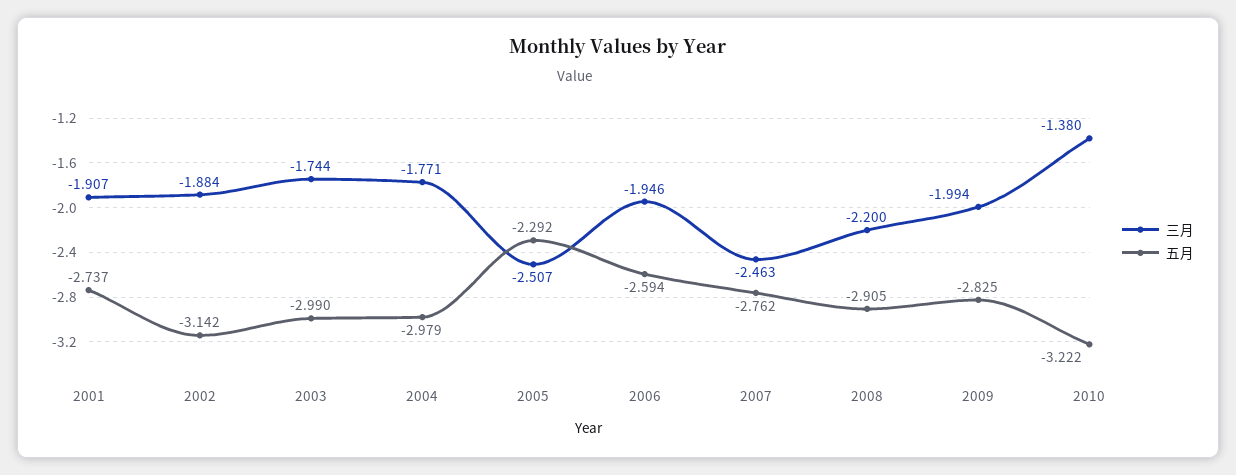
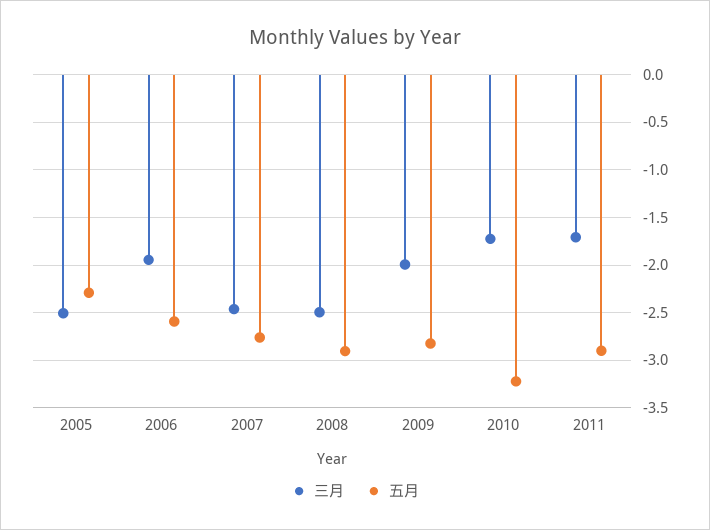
三月, 2001: -1.907 -> none
五月, 2001: -2.737 -> none
三月, 2002: -1.884 -> none
五月, 2002: -3.142 -> none
三月, 2003: -1.744 -> none
五月, 2003: -2.99 -> none
三月, 2004: -1.771 -> none
五月, 2004: -2.979 -> none
三月, 2008: -2.2 -> -2.5
三月, 2010: -1.38 -> -1.7
三月, 2011: none -> -1.7
五月, 2011: none -> -2.9

